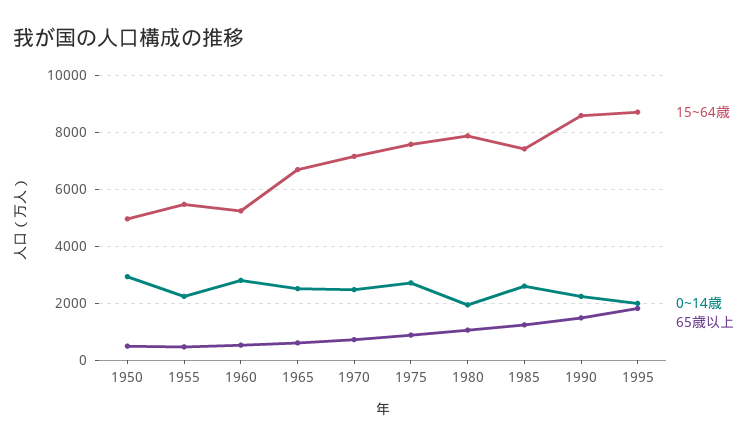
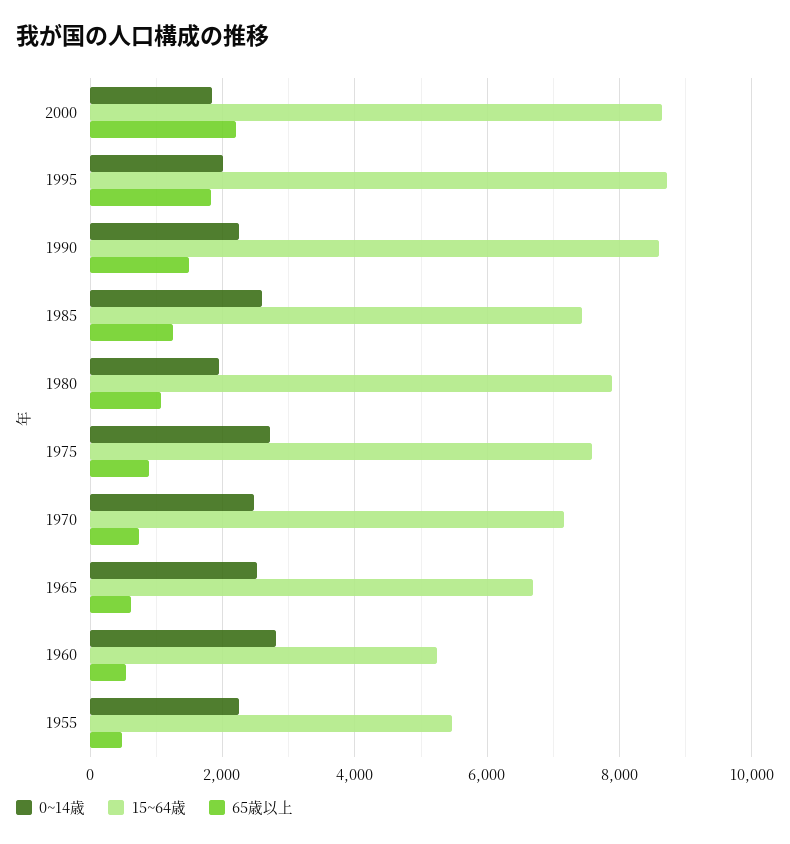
15~64歳, 1950: 5000 -> none
0~14歳, 1950: 3000 -> none
65歳以上, 1950: 500 -> none
0~14歳, 2000: none -> 1800
15~64歳, 2000: none -> 8600
65歳以上, 2000: none -> 2200

